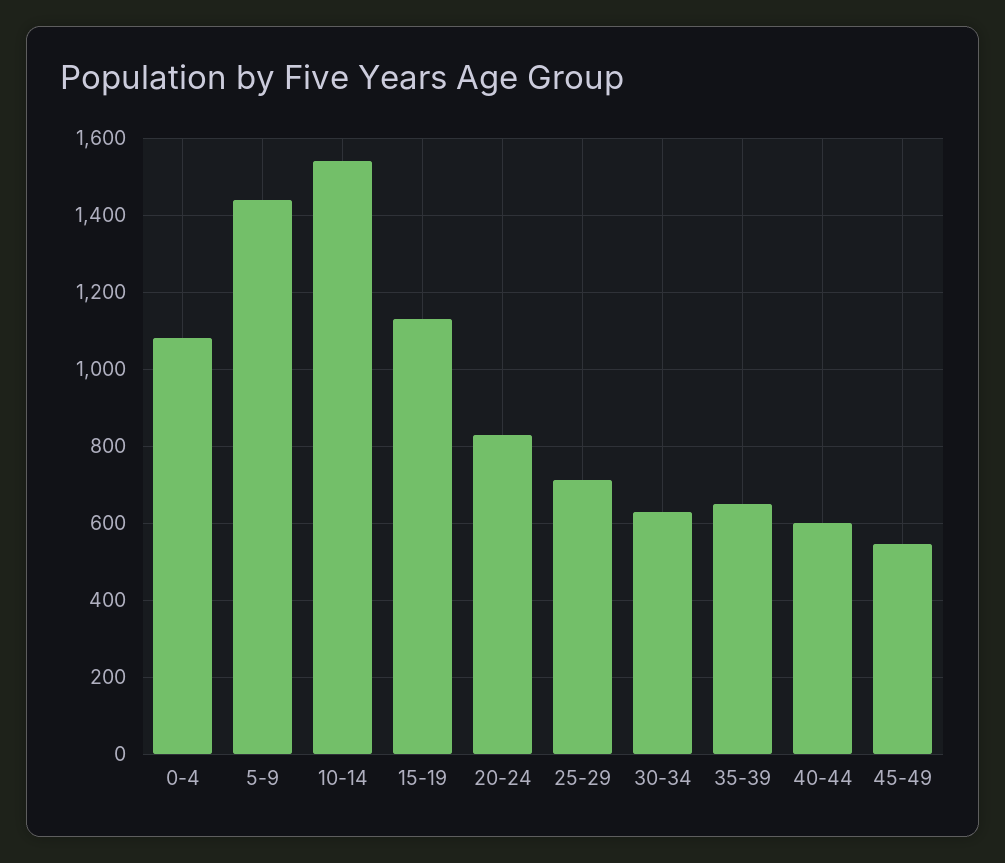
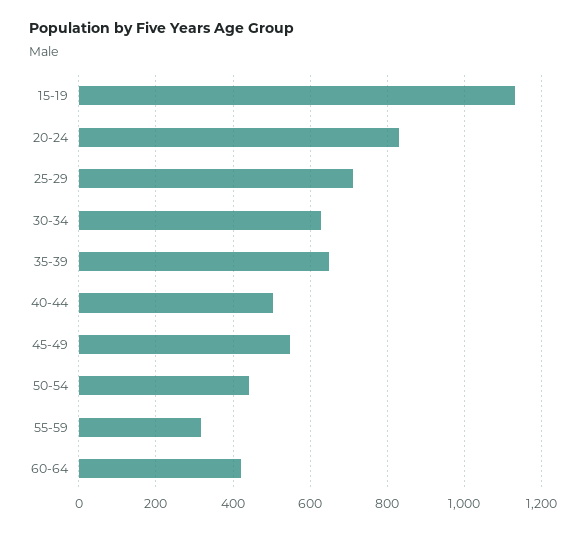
0-4: 1080 -> none
5-9: 1440 -> none
10-14: 1540 -> none
40-44: 600 -> 500
50-54: none -> 440
55-59: none -> 320
60-64: none -> 420

